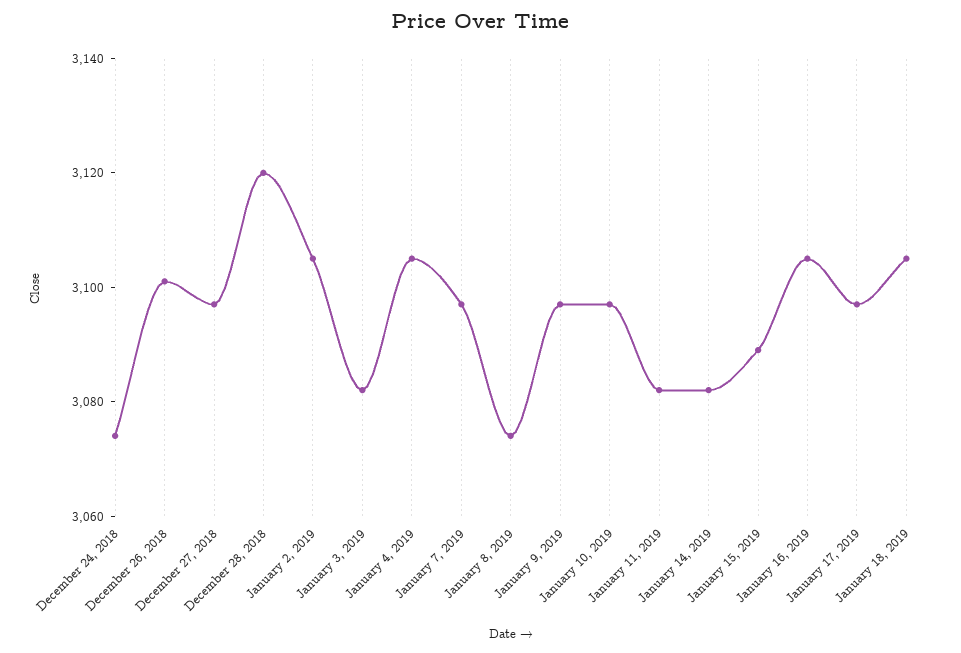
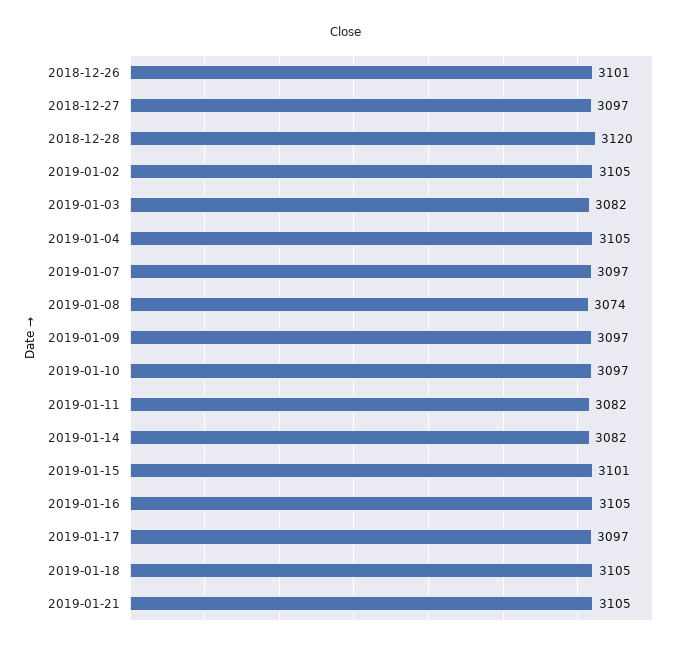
December 24, 2018: 3075 -> none
January 15, 2019: 3090 -> 3101
2019-01-21: none -> 3105

